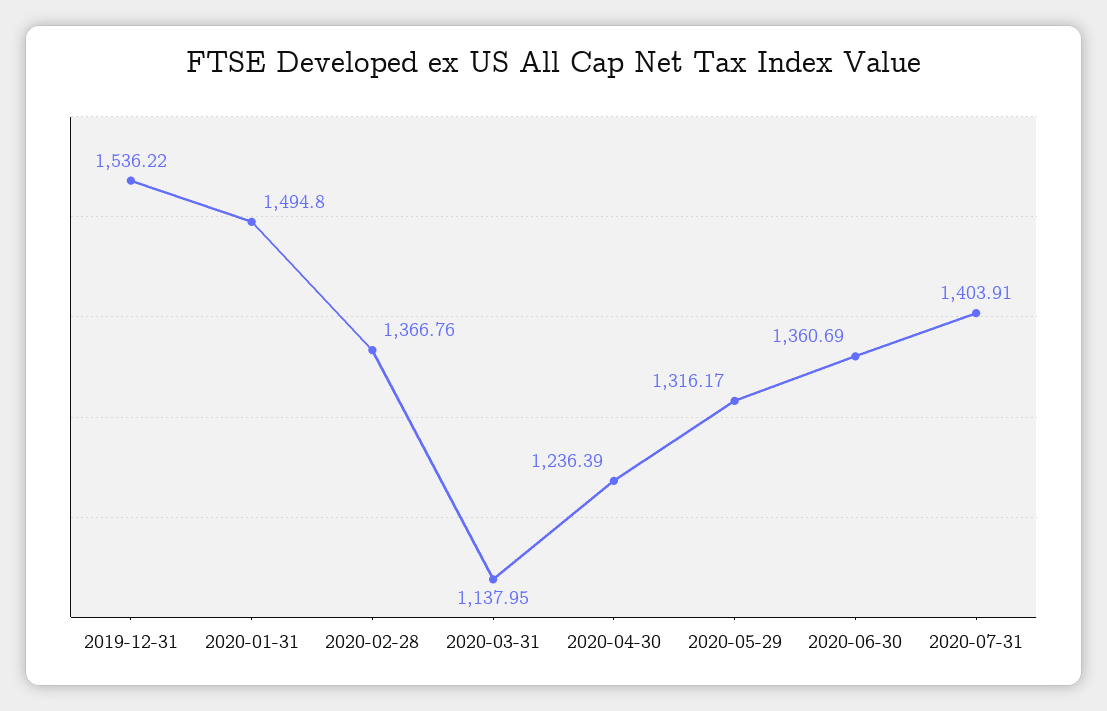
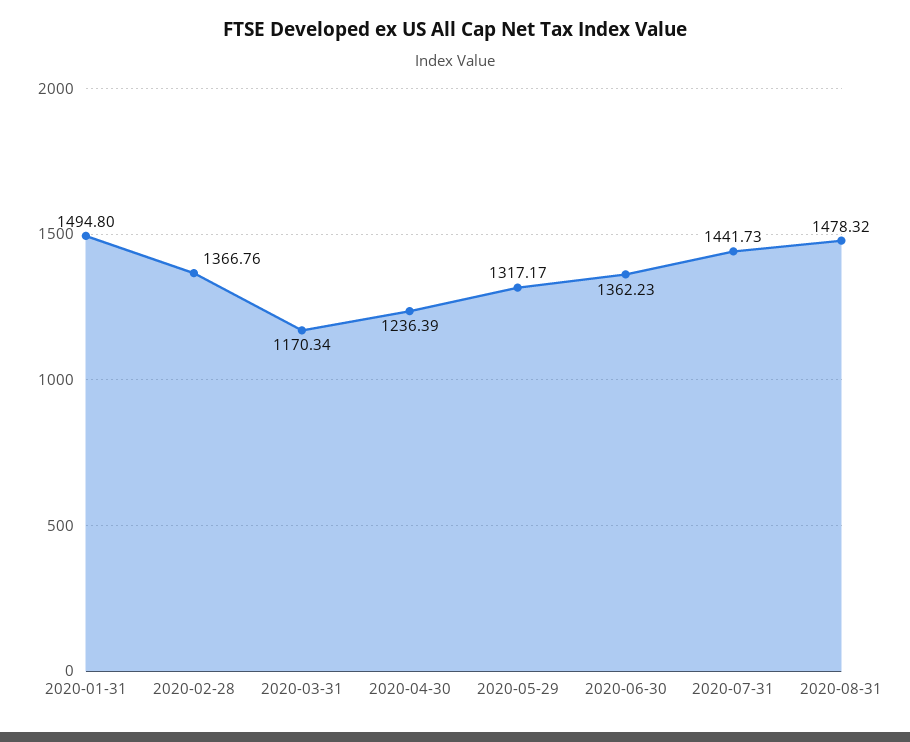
2019-12-31: 1536.22 -> none
2020-03-31: 1137.95 -> 1170.34
2020-05-29: 1316.17 -> 1317.17
2020-06-30: 1360.69 -> 1362.23
2020-07-31: 1403.91 -> 1441.73
2020-08-31: none -> 1478.32

